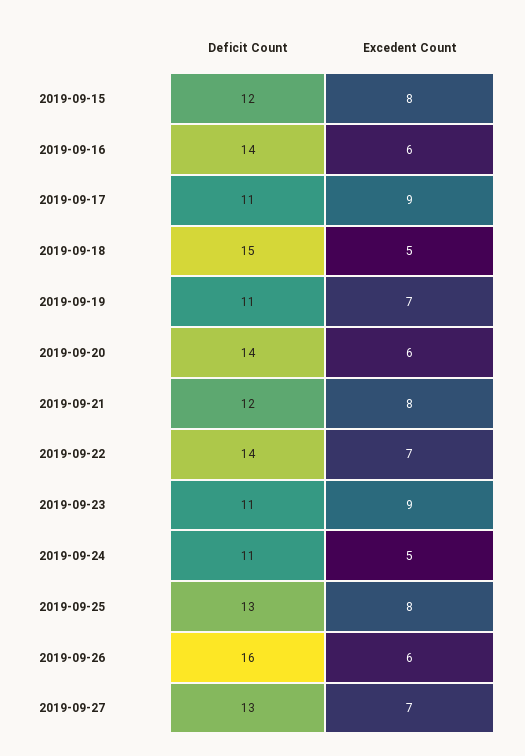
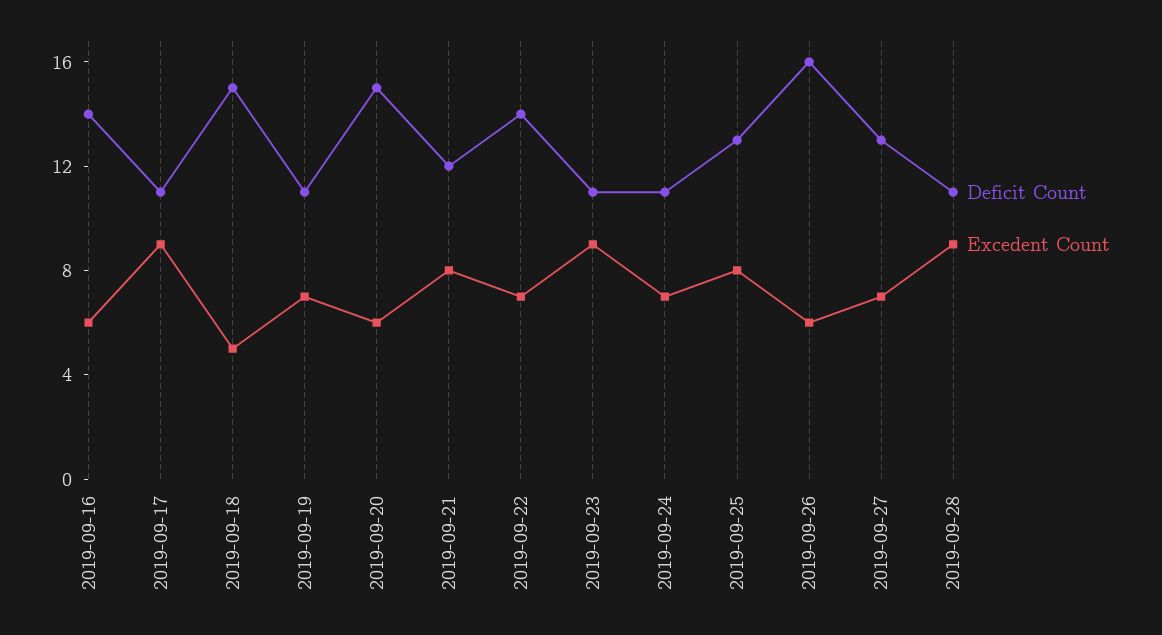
Deficit Count, 2019-09-15: 12 -> none
Excedent Count, 2019-09-15: 8 -> none
Deficit Count, 2019-09-20: 14 -> 15
Excedent Count, 2019-09-24: 5 -> 7
Deficit Count, 2019-09-28: none -> 11
Excedent Count, 2019-09-28: none -> 9

